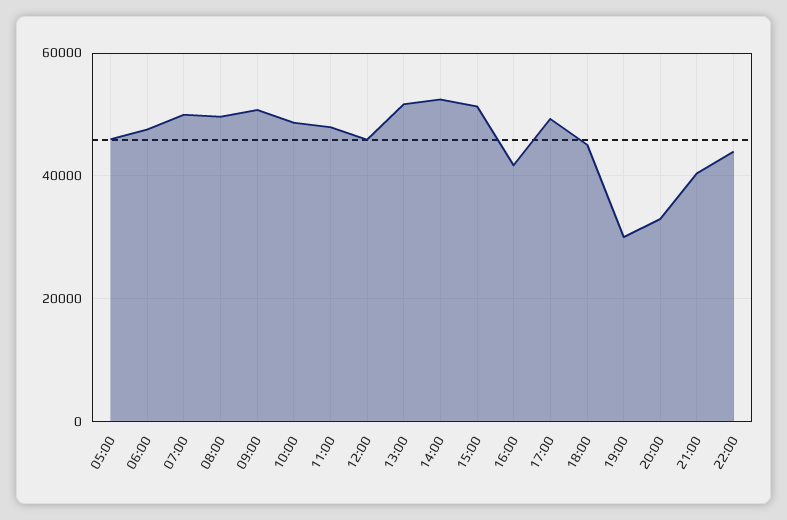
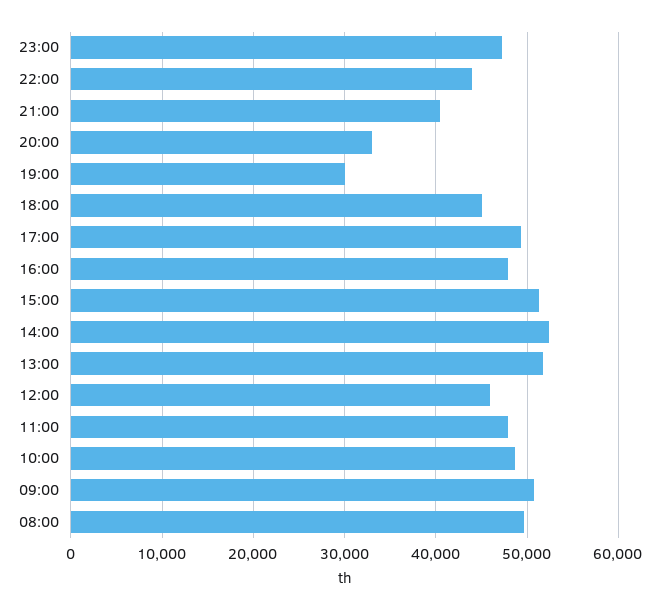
05:00: 46000 -> none
06:00: 48000 -> none
07:00: 50000 -> none
16:00: 42000 -> 48000
23:00: none -> 47000

